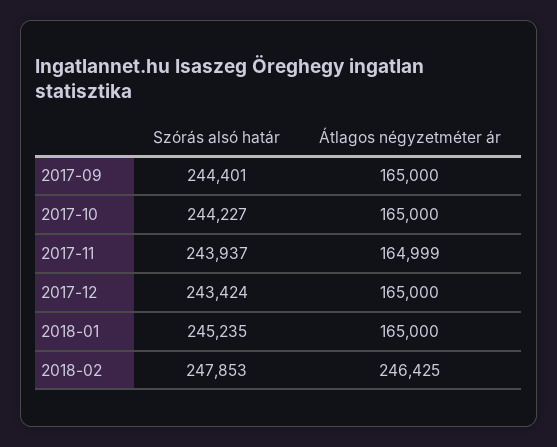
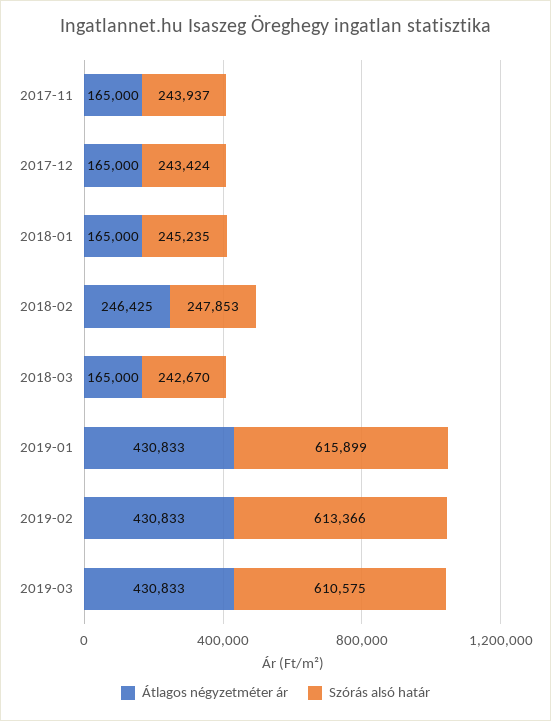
Szórás alsó határ, 2017-09: 244401 -> none
Átlagos négyzetméter ár, 2017-09: 165000 -> none
Szórás alsó határ, 2017-10: 244227 -> none
Átlagos négyzetméter ár, 2017-10: 165000 -> none
Átlagos négyzetméter ár, 2017-11: 164999 -> 165000
Átlagos négyzetméter ár, 2018-03: none -> 165000
Szórás alsó határ, 2018-03: none -> 242670
Átlagos négyzetméter ár, 2019-01: none -> 430833
Szórás alsó határ, 2019-01: none -> 615899
Átlagos négyzetméter ár, 2019-02: none -> 430833
Szórás alsó határ, 2019-02: none -> 613366
Átlagos négyzetméter ár, 2019-03: none -> 430833
Szórás alsó határ, 2019-03: none -> 610575

